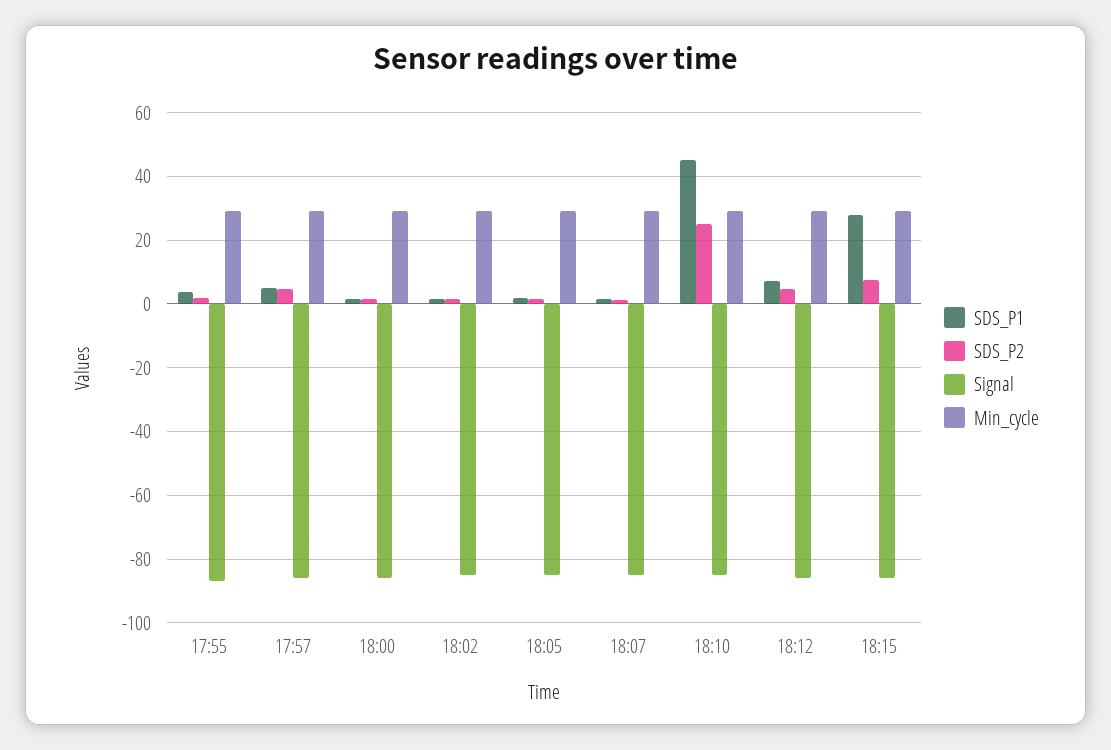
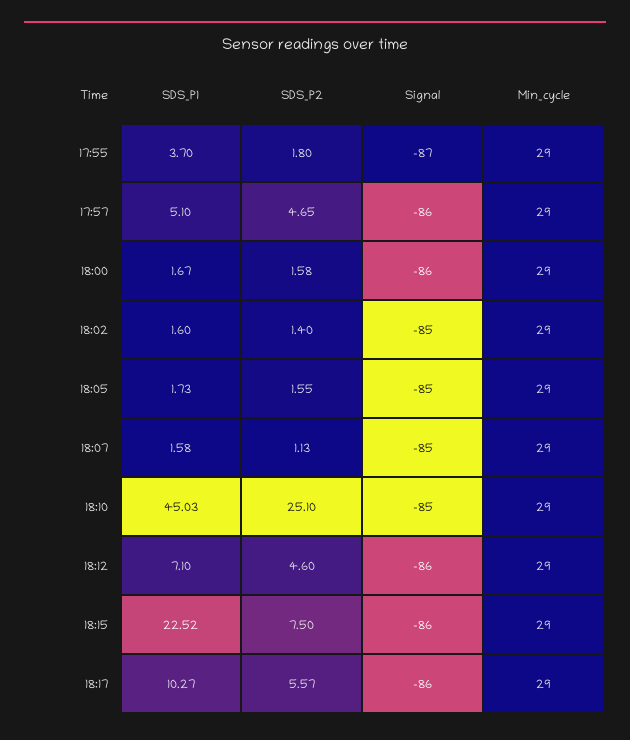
SDS_P1, 18:15: 28 -> 22.52
SDS_P1, 18:17: none -> 10.27
SDS_P2, 18:17: none -> 5.57
Signal, 18:17: none -> -86
Min_cycle, 18:17: none -> 29

